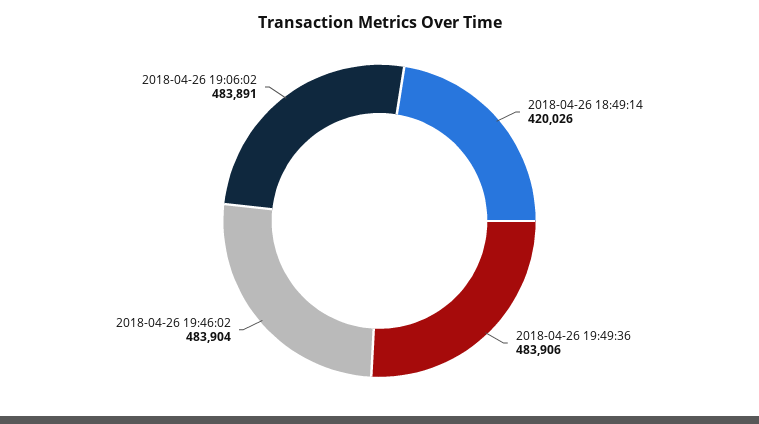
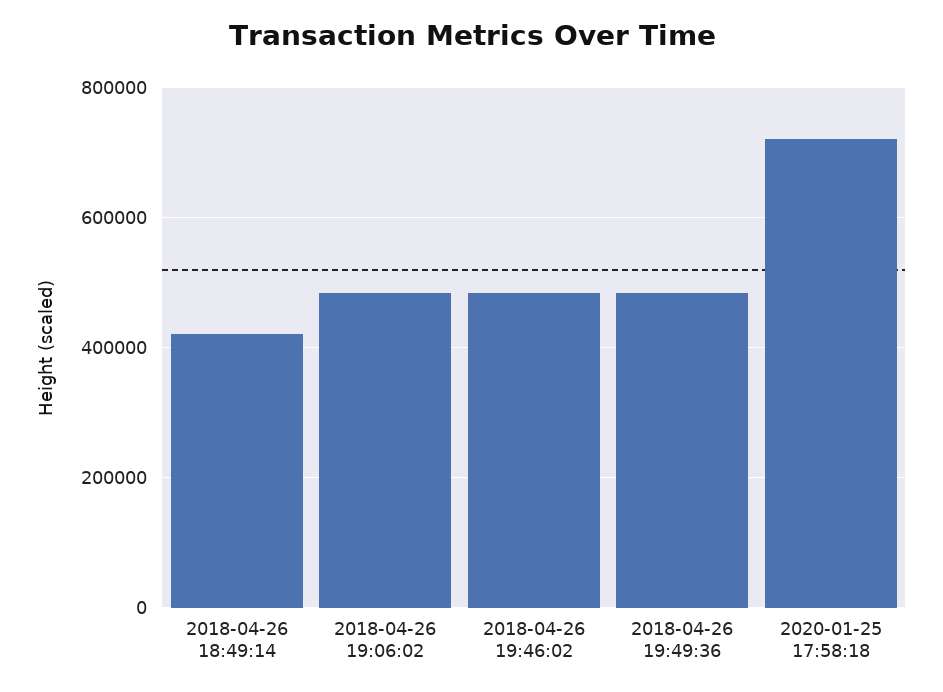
2020-01-25 17:58:18: none -> 720000

